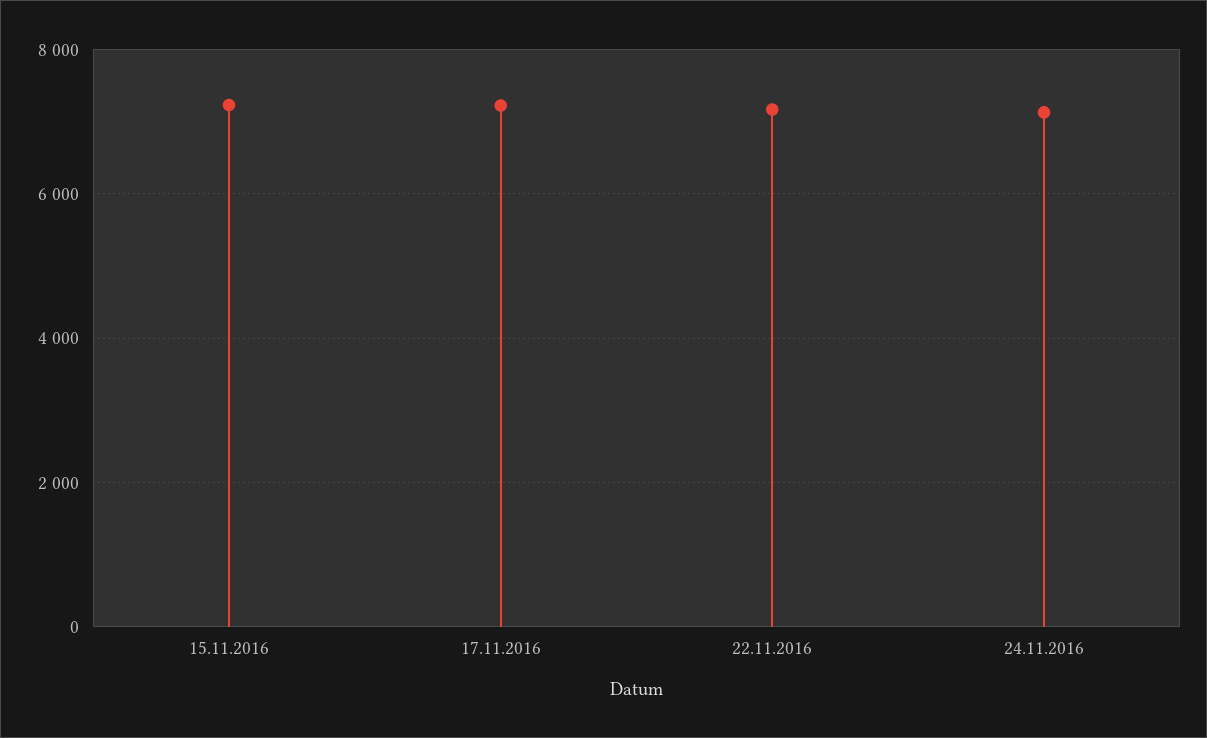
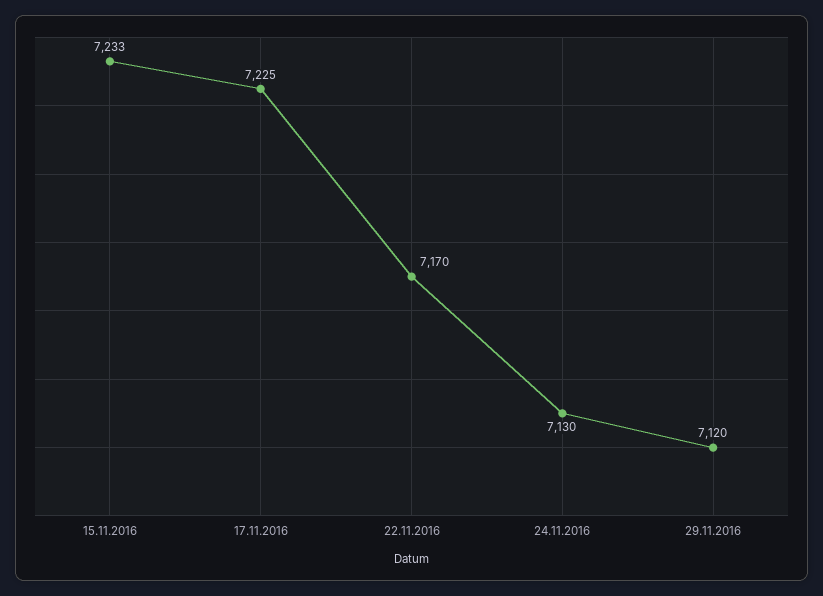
29.11.2016: none -> 7120

